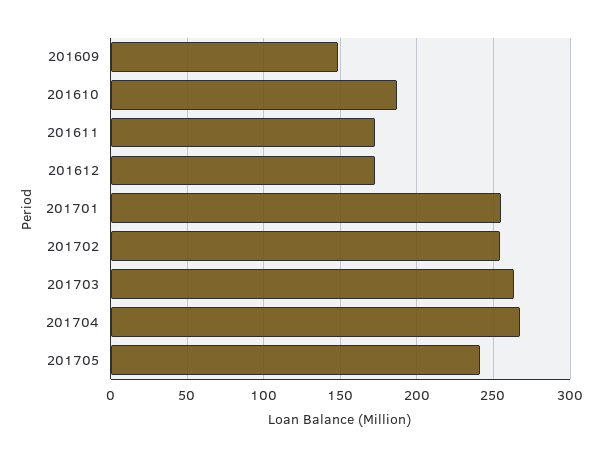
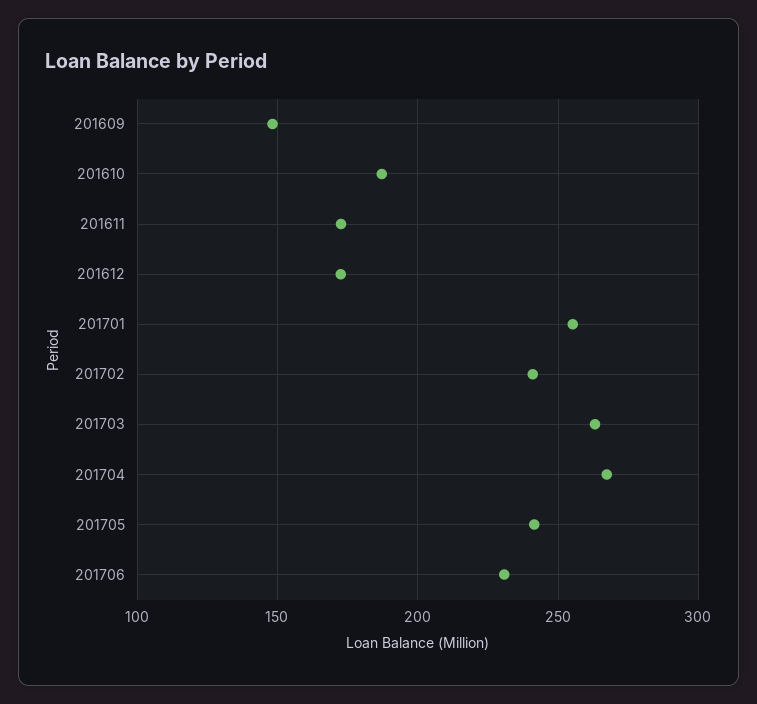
201702: 255 -> 240
201706: none -> 230

